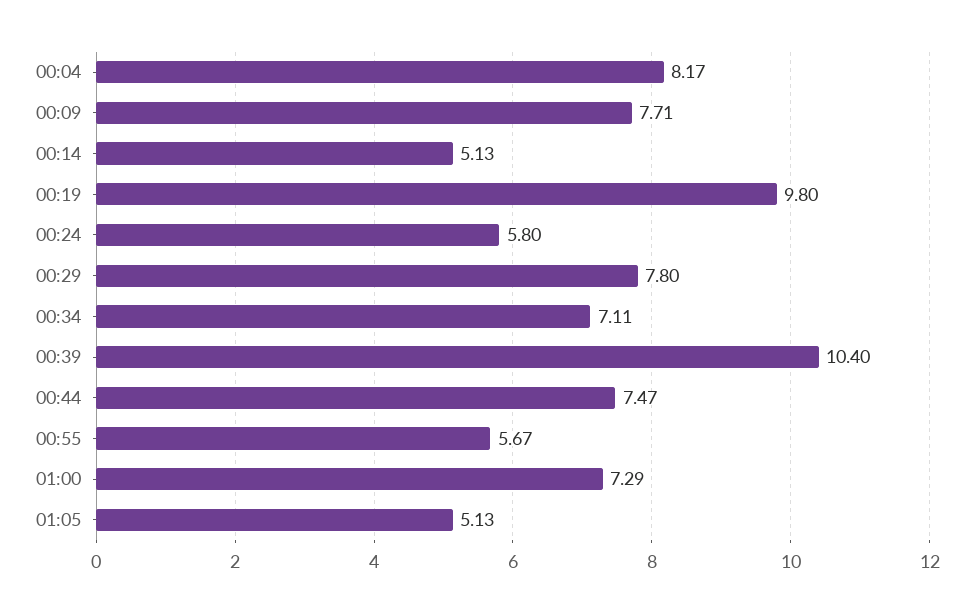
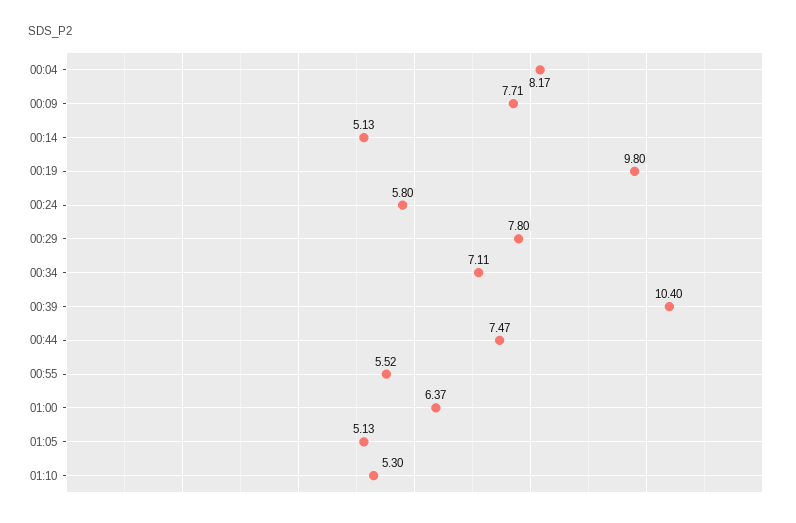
00:55: 5.67 -> 5.52
01:00: 7.29 -> 6.37
01:10: none -> 5.3

